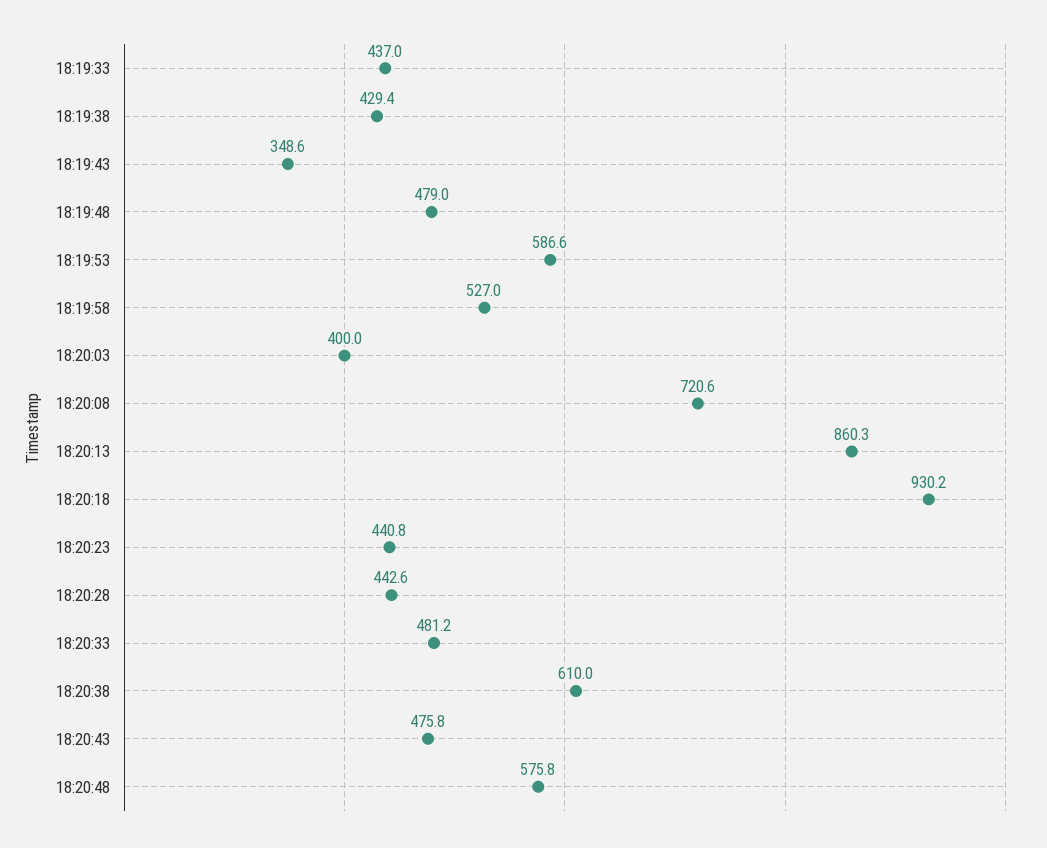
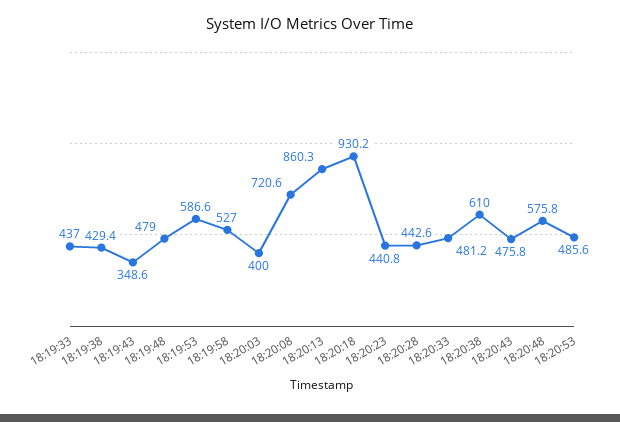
18:20:53: none -> 485.6

